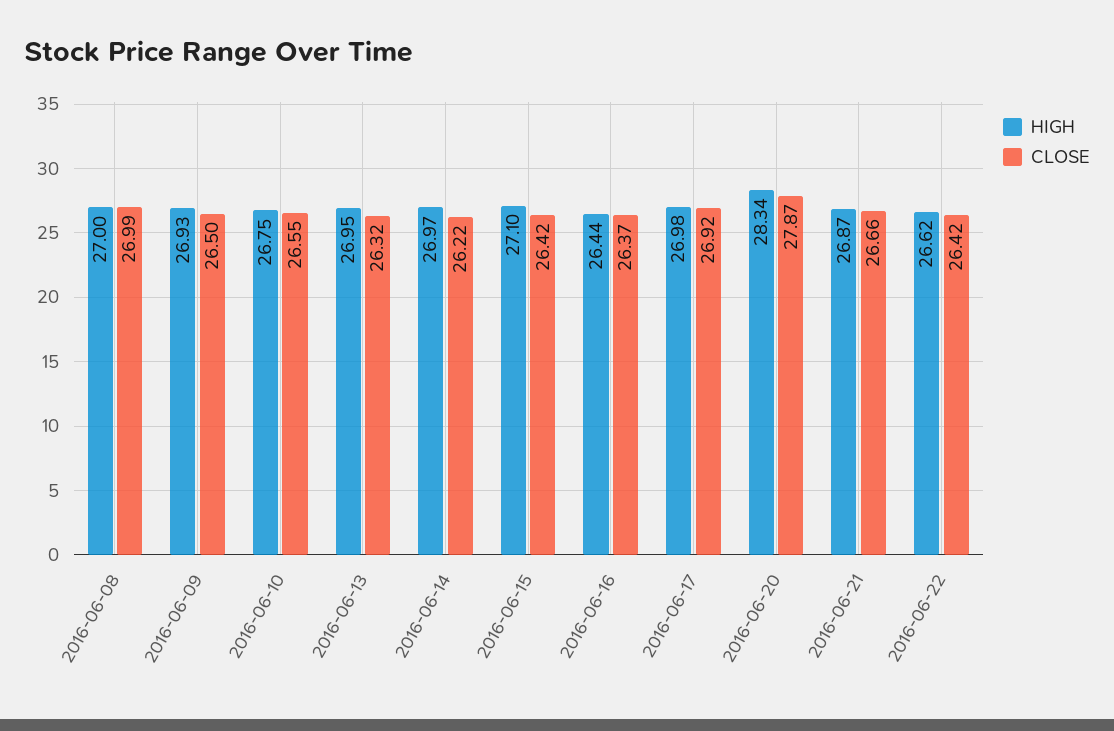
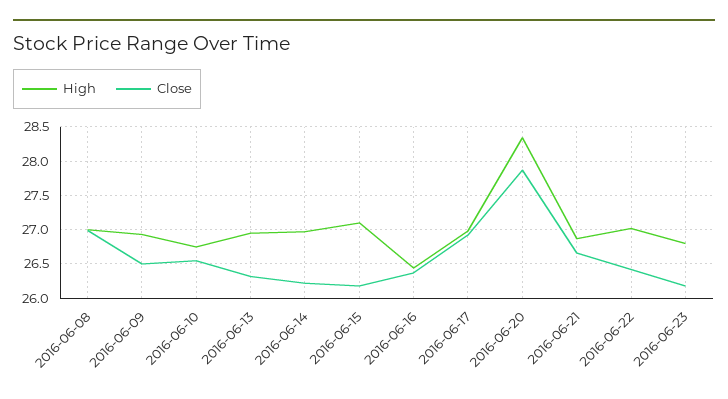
CLOSE, 2016-06-15: 26.42 -> 26.2
HIGH, 2016-06-22: 26.62 -> 27
HIGH, 2016-06-23: none -> 26.8
CLOSE, 2016-06-23: none -> 26.2

